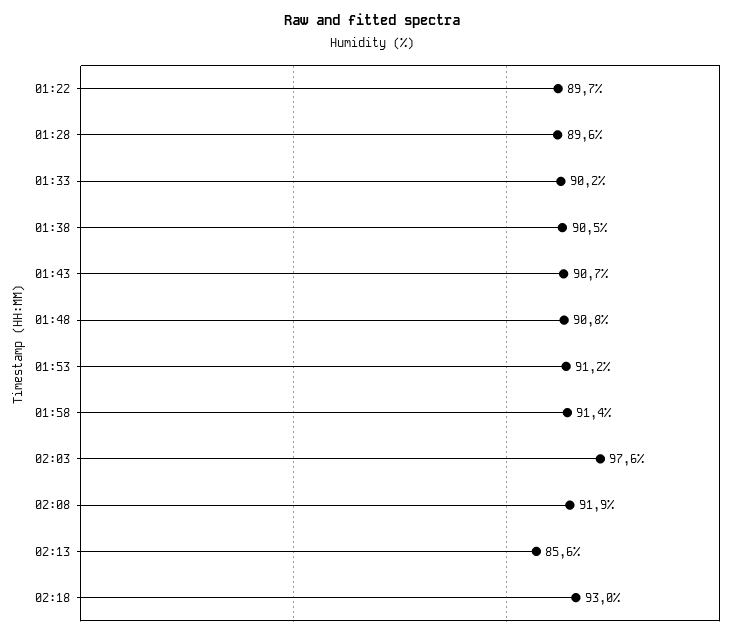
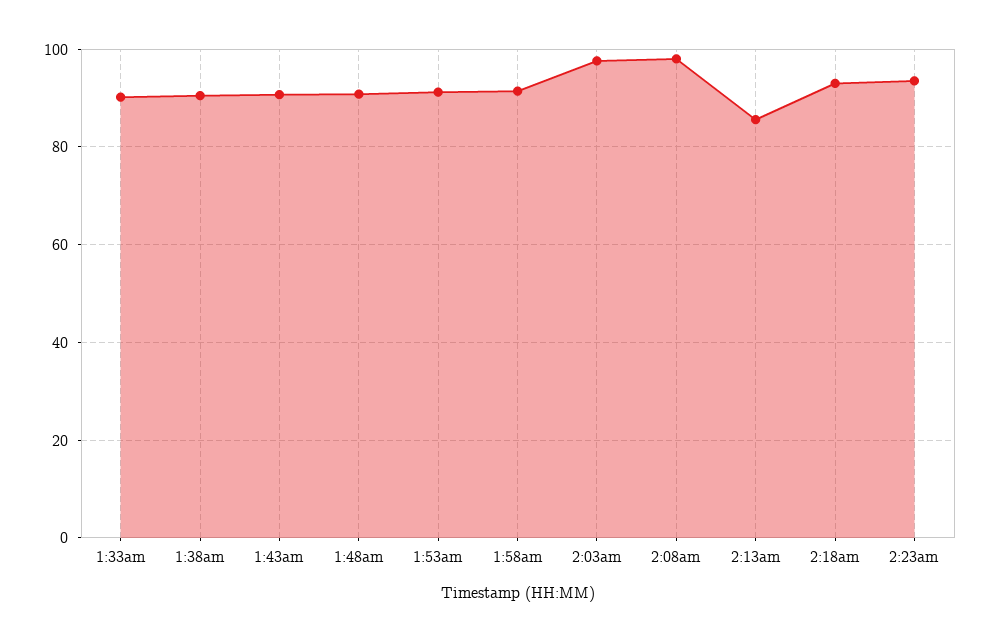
01:22: 89.7 -> none
01:28: 89.6 -> none
02:08: 91.9 -> 98
2:23am: none -> 94

